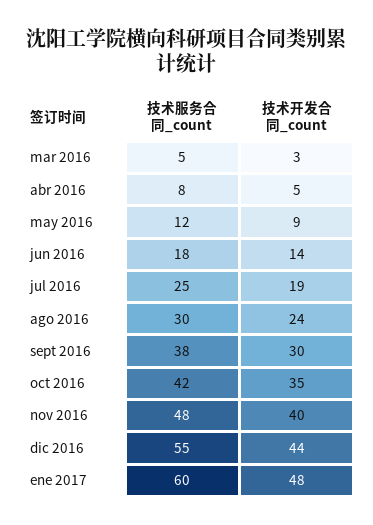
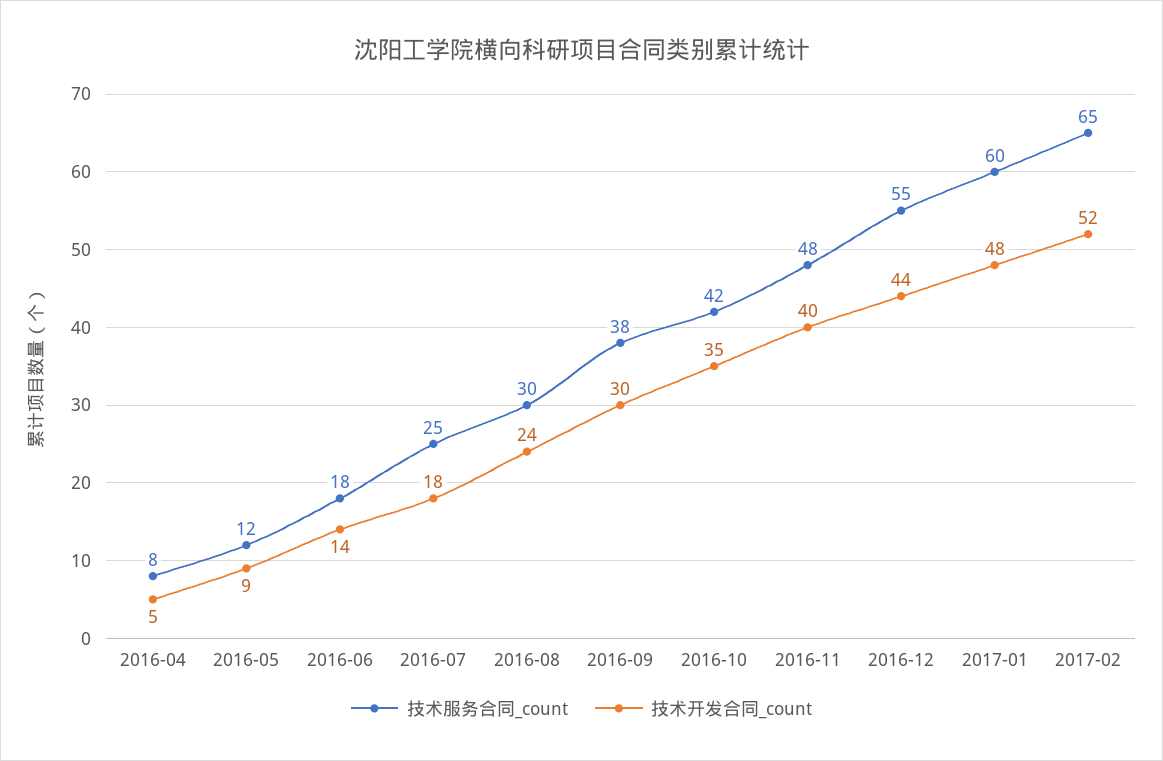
技术服务合同_count, mar 2016: 5 -> none
技术开发合同_count, mar 2016: 3 -> none
技术开发合同_count, jul 2016: 19 -> 18
技术服务合同_count, 2017-02: none -> 65
技术开发合同_count, 2017-02: none -> 52

